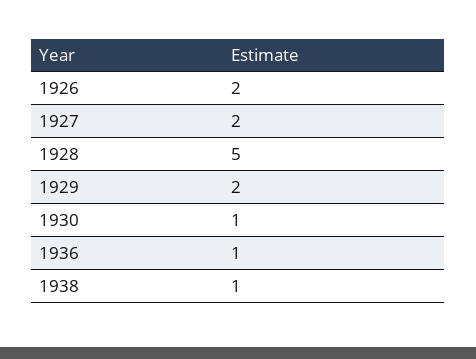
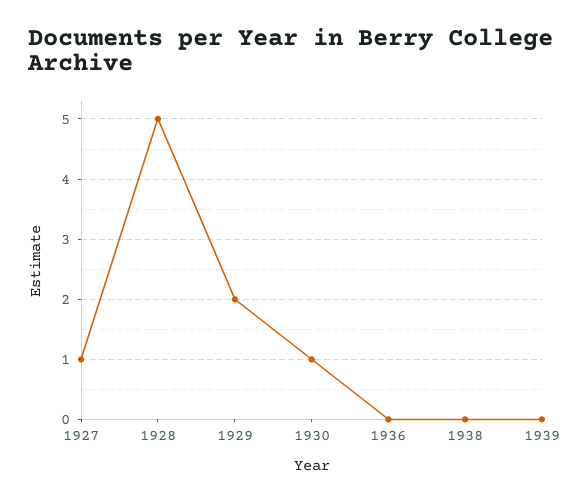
1926: 2 -> none
1927: 2 -> 1
1936: 1 -> 0
1938: 1 -> 0
1939: none -> 0

